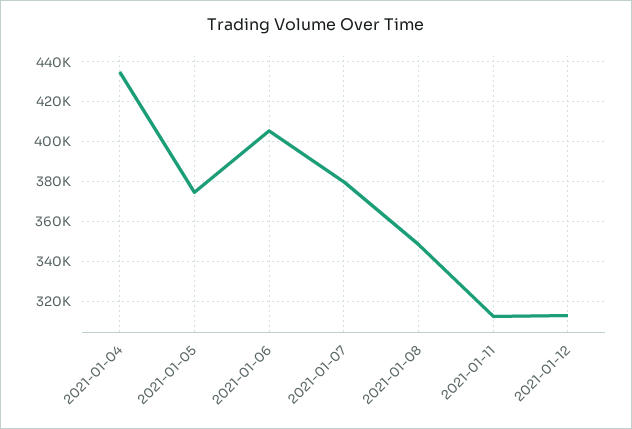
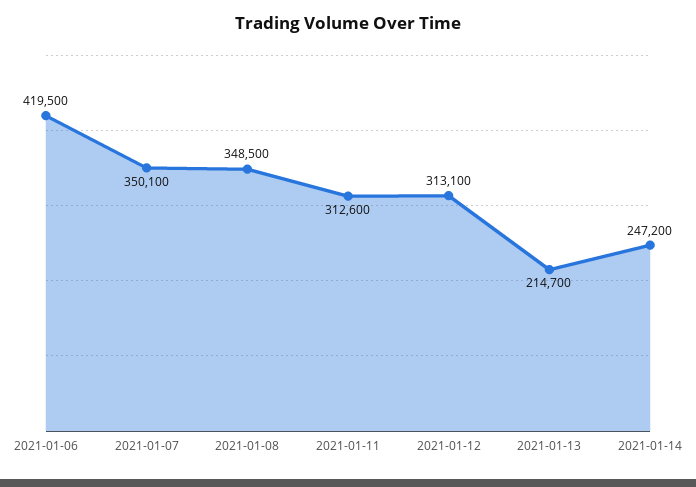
2021-01-04: 435000 -> none
2021-01-05: 375000 -> none
2021-01-06: 405000 -> 419500
2021-01-07: 380000 -> 350100
2021-01-13: none -> 214700
2021-01-14: none -> 247200

